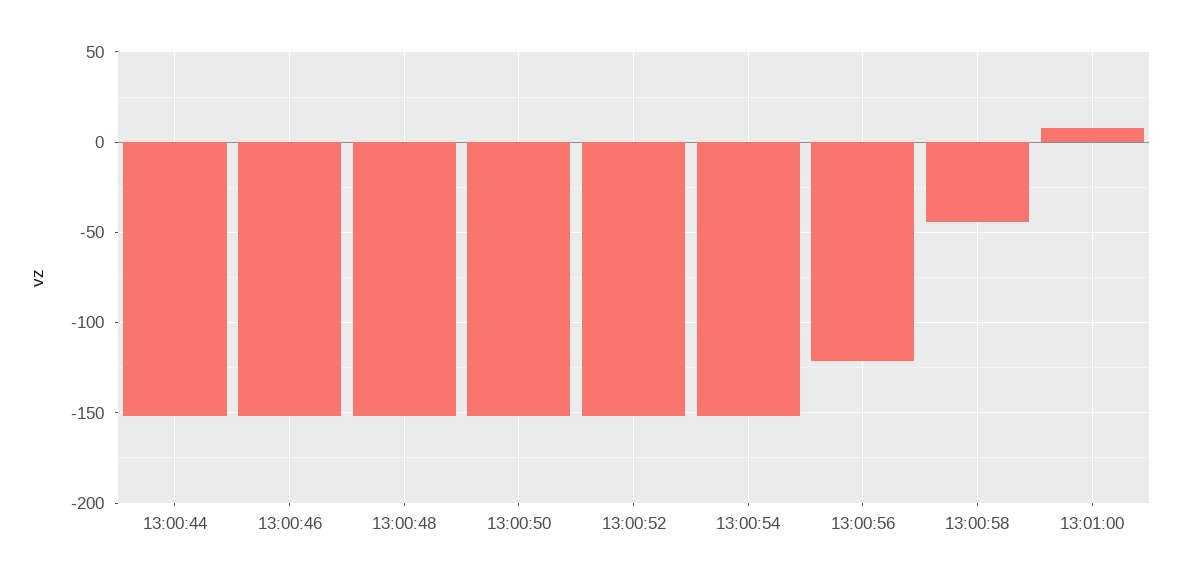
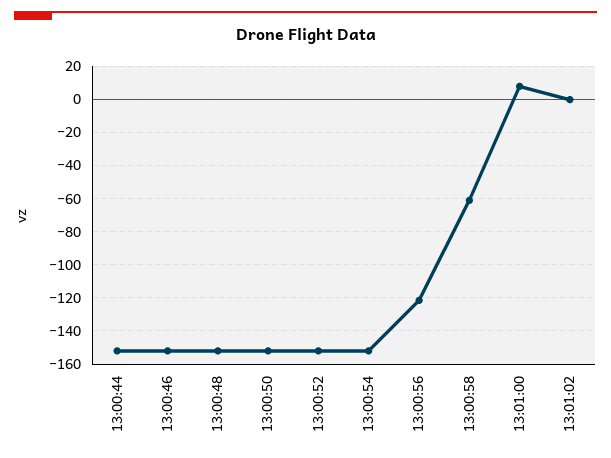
13:00:58: -45 -> -60
13:01:02: none -> 0

